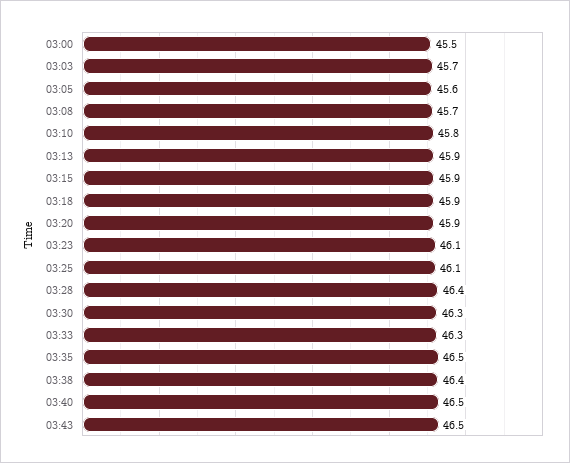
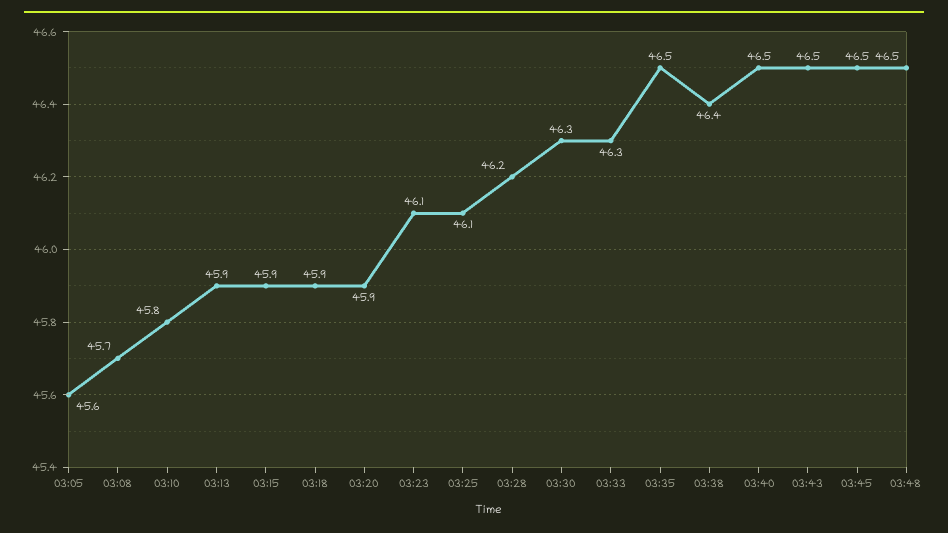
03:00: 45.5 -> none
03:03: 45.7 -> none
03:28: 46.4 -> 46.2
03:45: none -> 46.5
03:48: none -> 46.5

